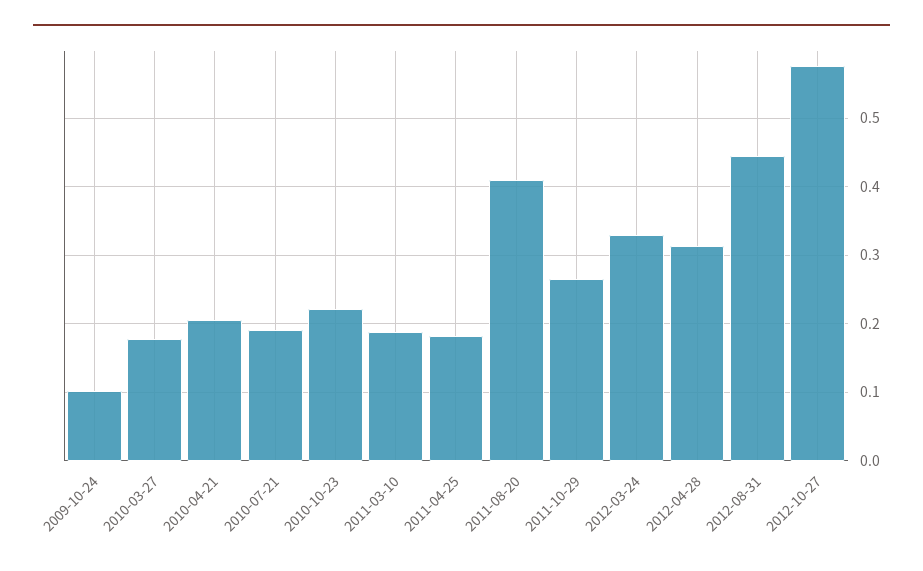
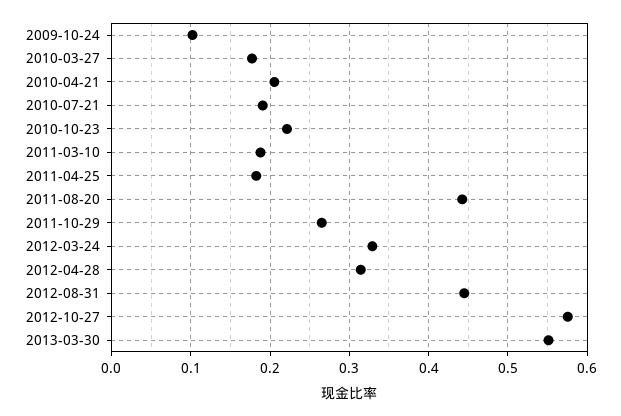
2011-08-20: 0.41 -> 0.44
2013-03-30: none -> 0.55

